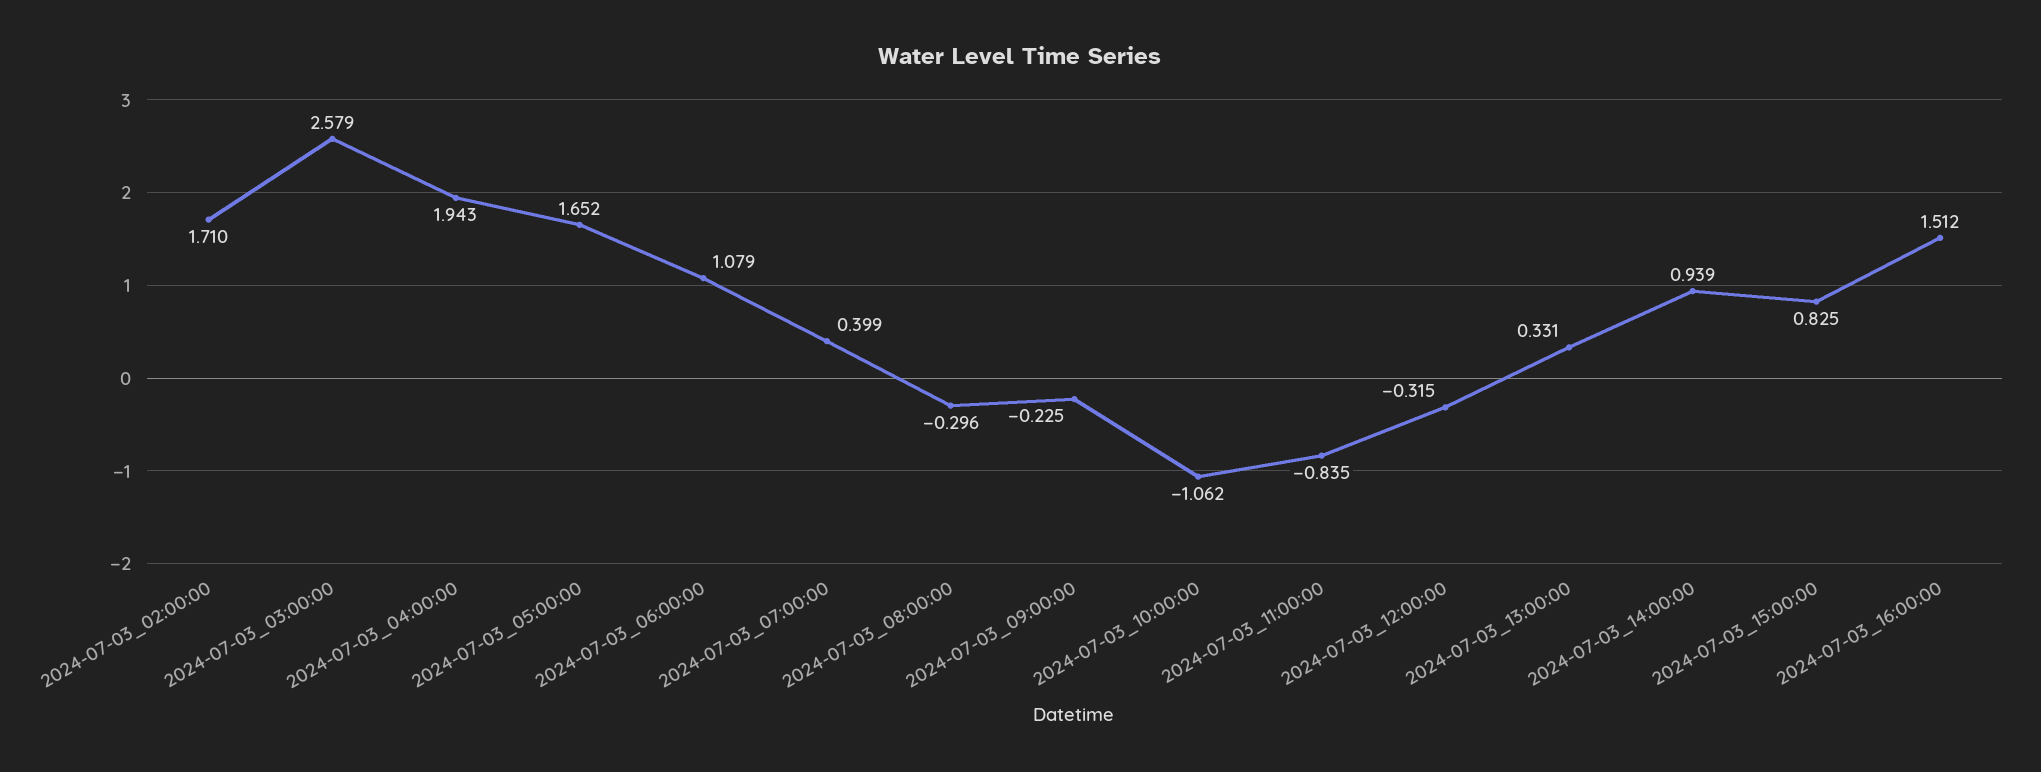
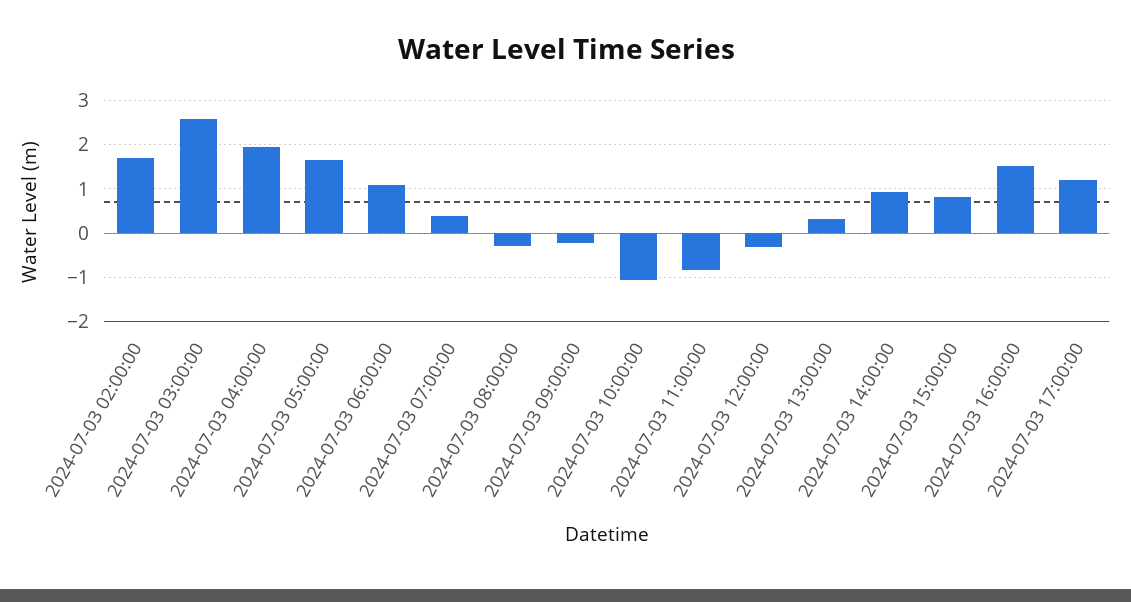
2024-07-03 17:00:00: none -> 1.2

